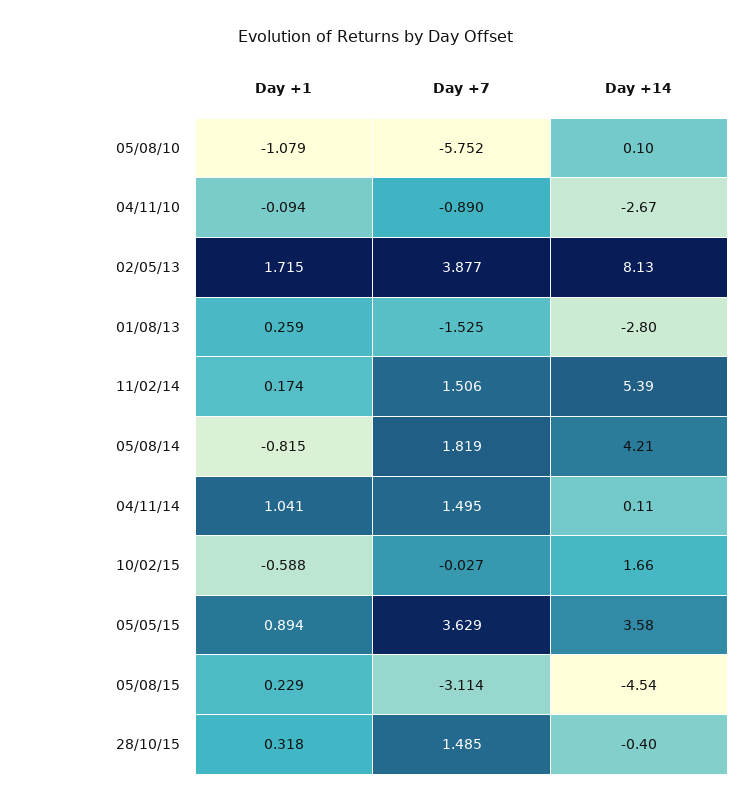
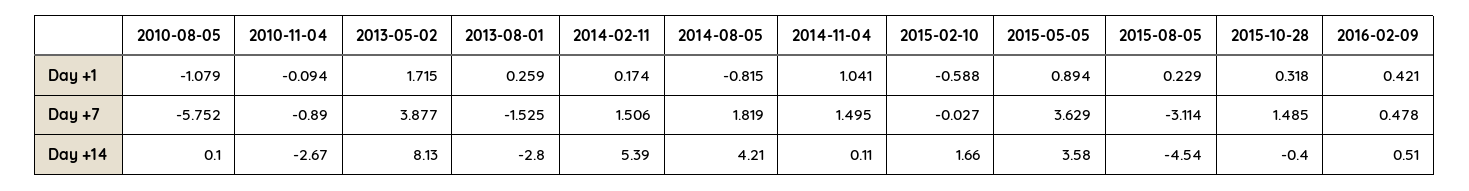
Day +1, 2016-02-09: none -> 0.421
Day +7, 2016-02-09: none -> 0.478
Day +14, 2016-02-09: none -> 0.51

